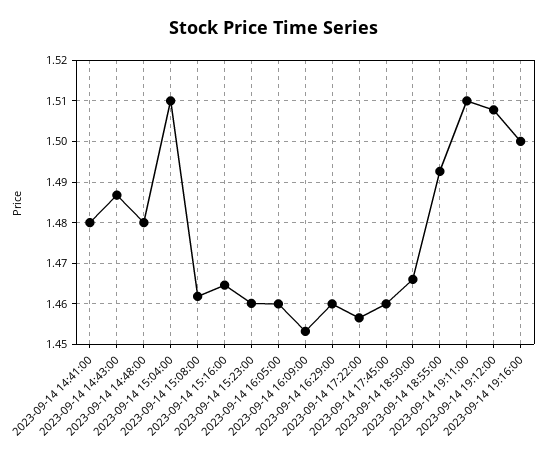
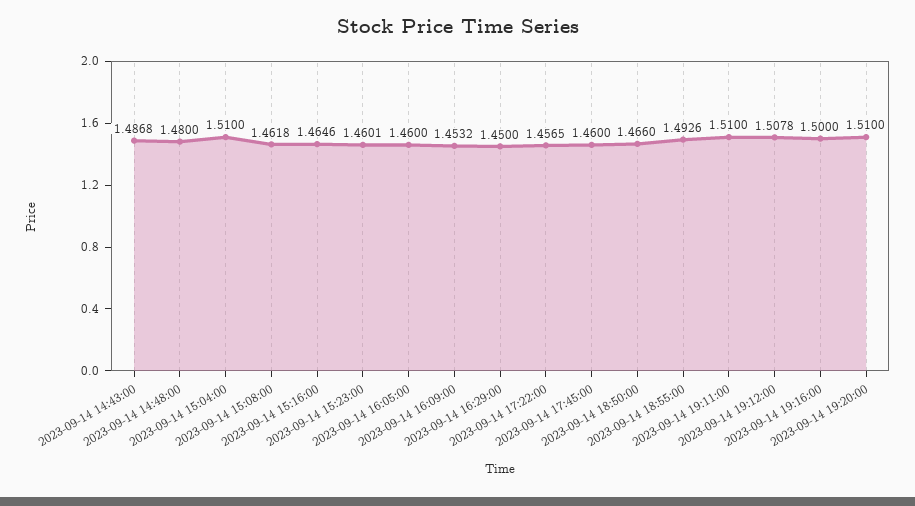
2023-09-14 14:41:00: 1.48 -> none
2023-09-14 16:29:00: 1.46 -> 1.45
2023-09-14 19:20:00: none -> 1.51

